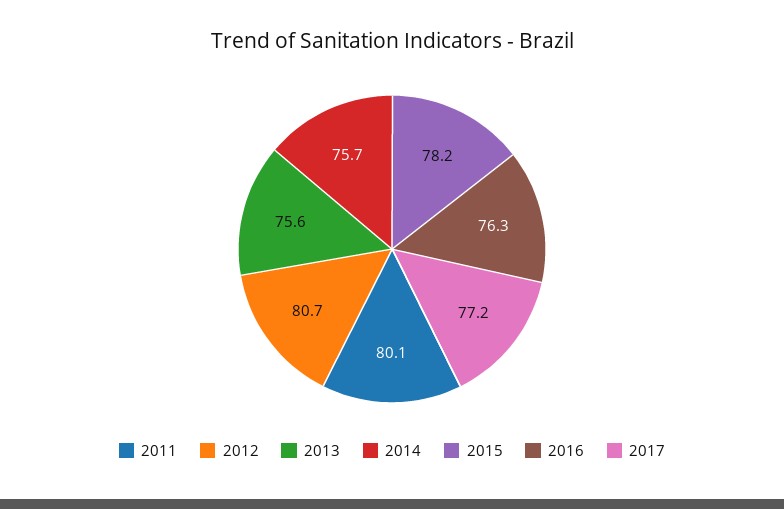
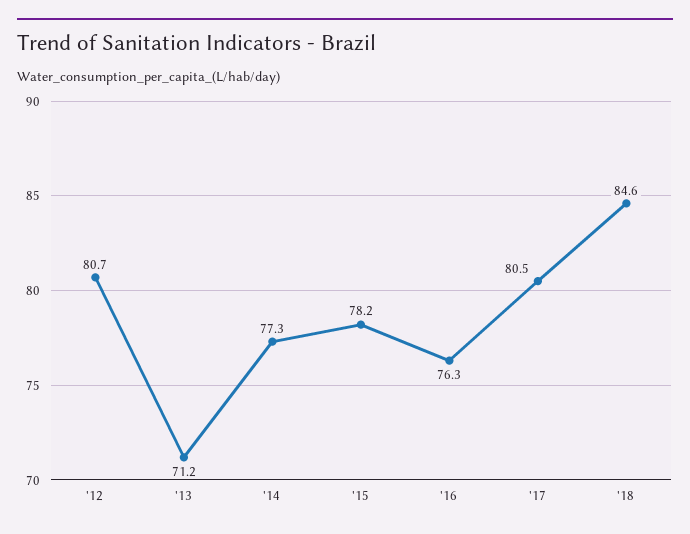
2011: 80.1 -> none
2013: 75.6 -> 71.2
2014: 75.7 -> 77.3
2017: 77.2 -> 80.5
'18: none -> 84.6

